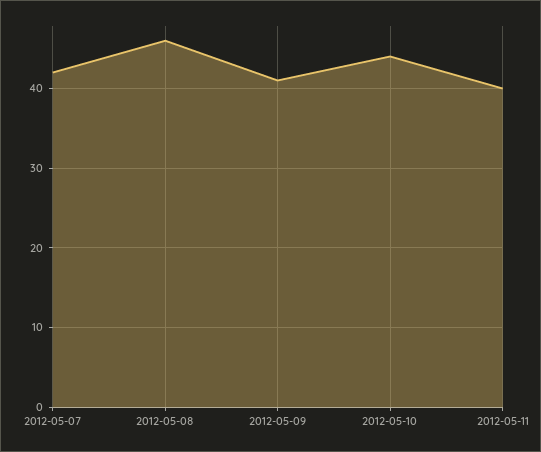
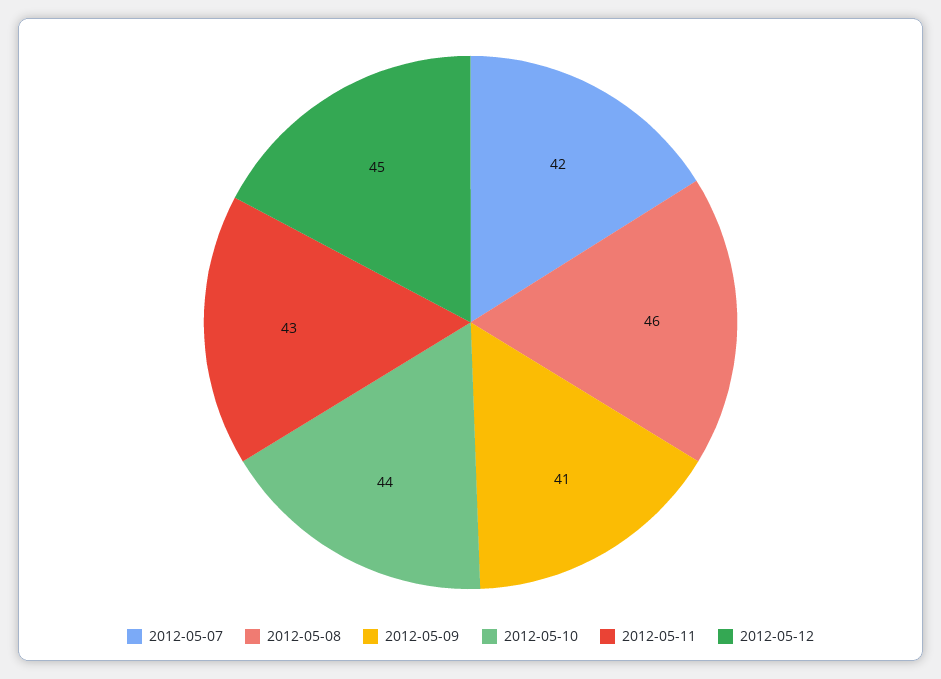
2012-05-11: 40 -> 43
2012-05-12: none -> 45

